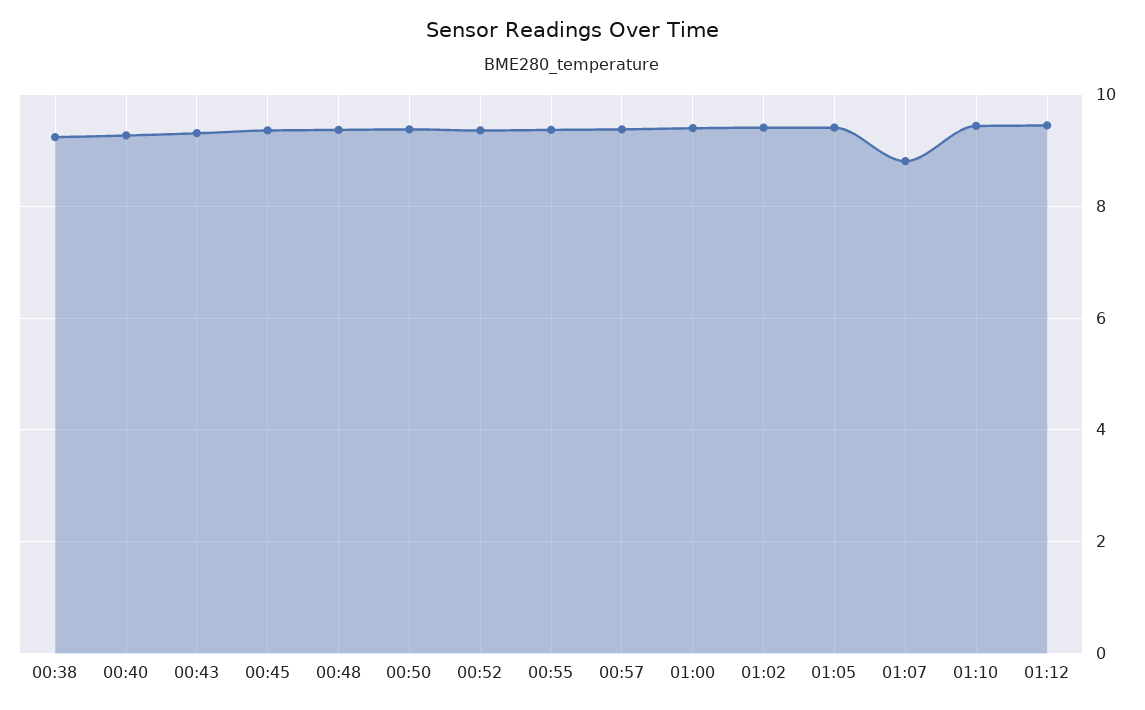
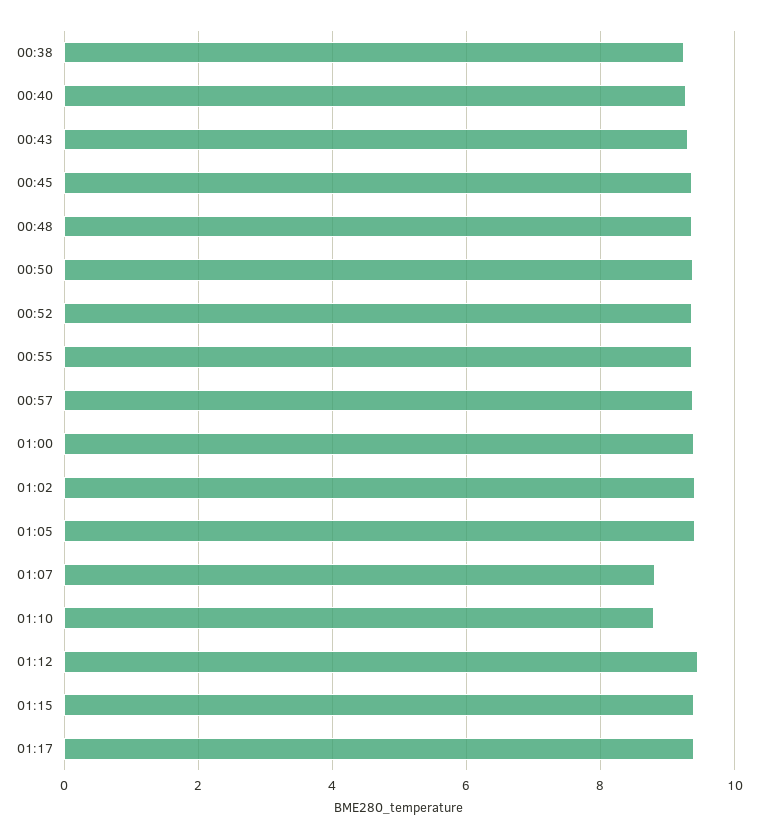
01:10: 9.4 -> 8.8
01:15: none -> 9.4
01:17: none -> 9.4

